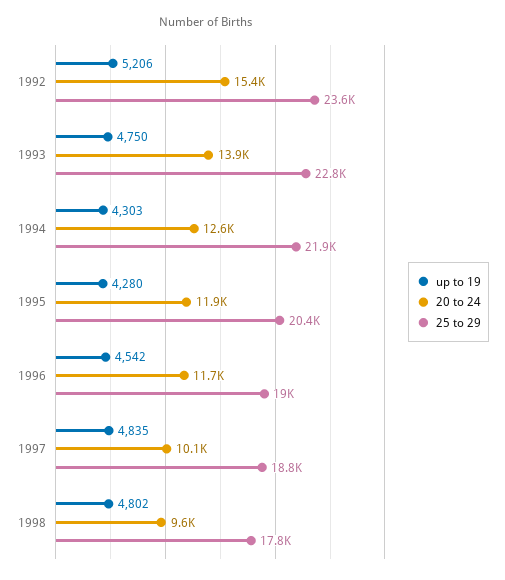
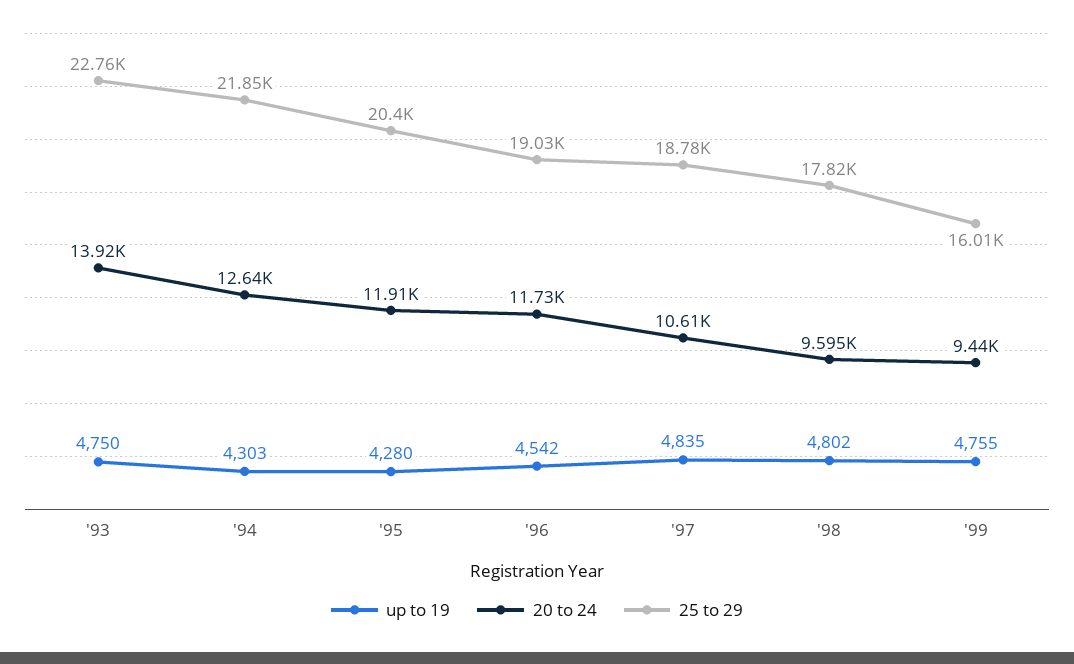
up to 19, 1992: 5206 -> none
20 to 24, 1992: 15400 -> none
25 to 29, 1992: 23600 -> none
20 to 24, 1997: 10100 -> 10610
up to 19, '99: none -> 4755
20 to 24, '99: none -> 9440
25 to 29, '99: none -> 16010

